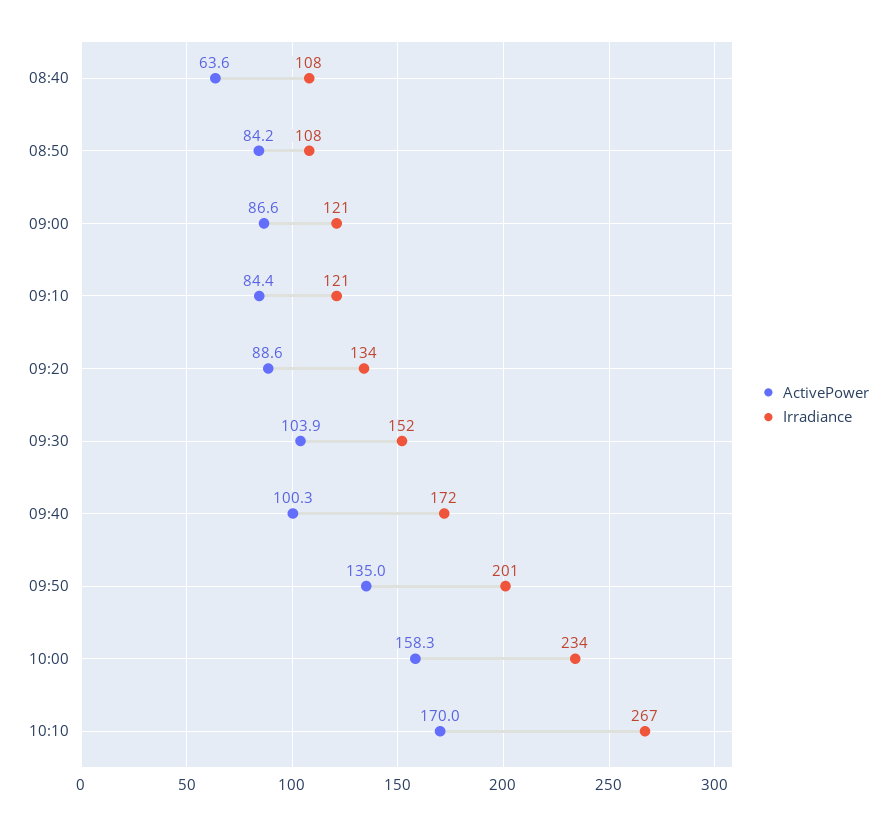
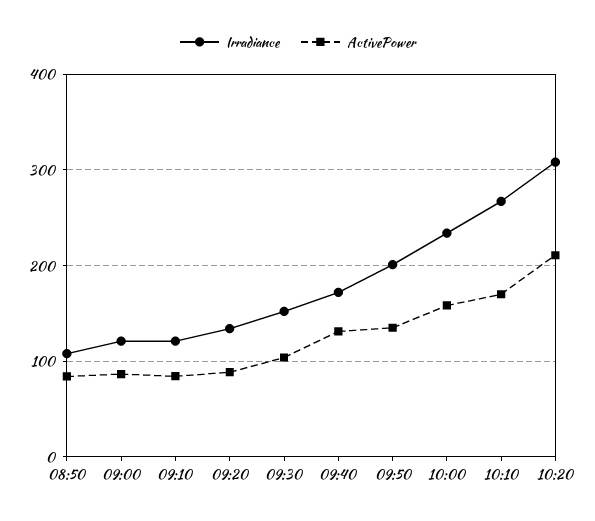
ActivePower, 08:40: 63.6 -> none
Irradiance, 08:40: 108 -> none
ActivePower, 09:40: 100.3 -> 130
Irradiance, 10:20: none -> 310
ActivePower, 10:20: none -> 210

